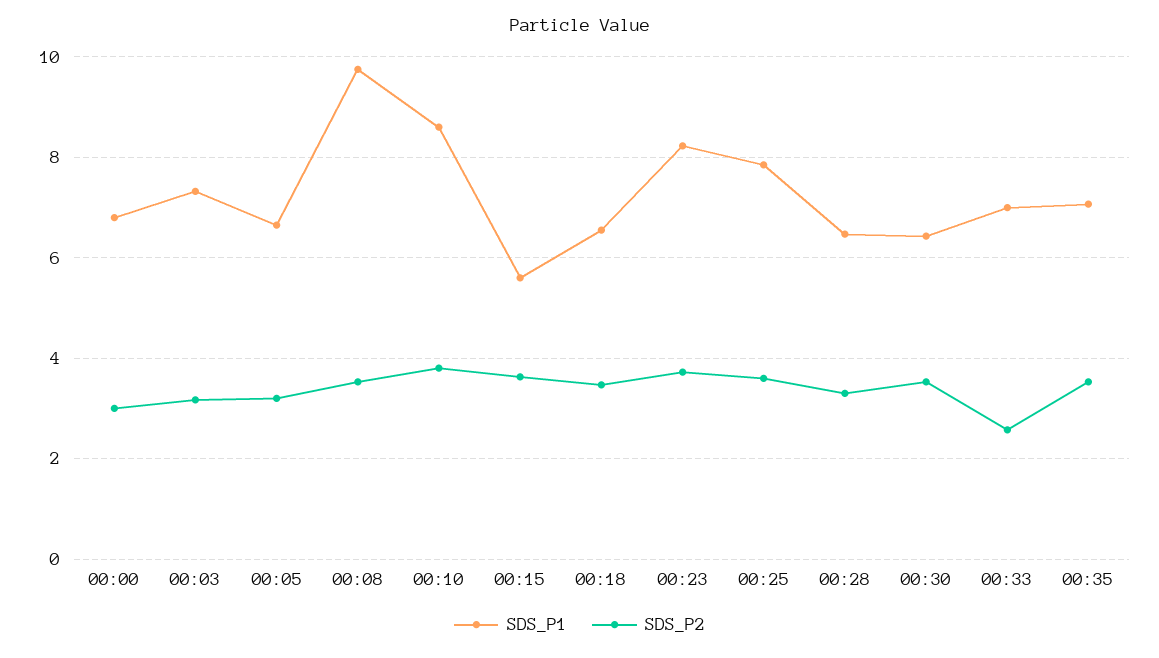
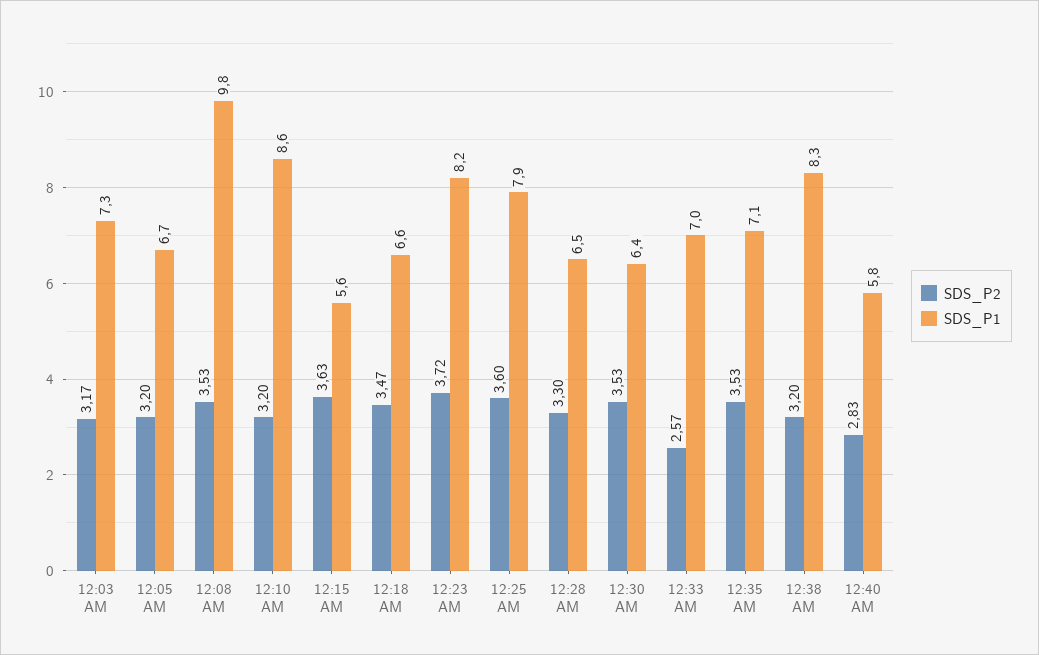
SDS_P1, 00:00: 6.8 -> none
SDS_P2, 00:00: 3 -> none
SDS_P2, 00:10: 3.8 -> 3.2
SDS_P2, 12:38 AM: none -> 3.2
SDS_P1, 12:38 AM: none -> 8.3
SDS_P2, 12:40 AM: none -> 2.83
SDS_P1, 12:40 AM: none -> 5.8

